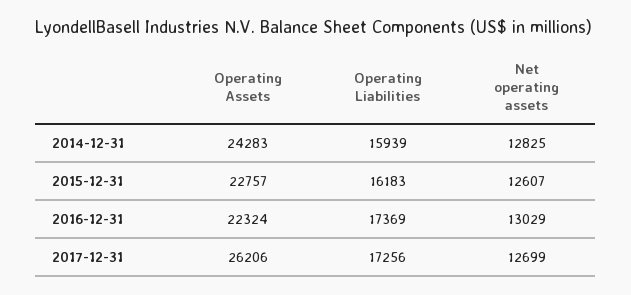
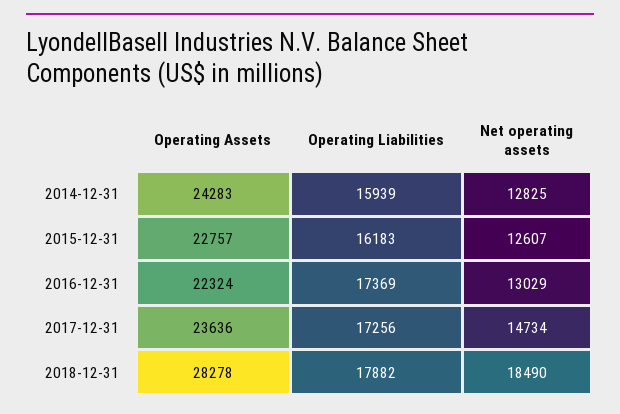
Operating Assets, 2017-12-31: 26206 -> 23636
Net operating assets, 2017-12-31: 12699 -> 14734
Operating Assets, 2018-12-31: none -> 28278
Operating Liabilities, 2018-12-31: none -> 17882
Net operating assets, 2018-12-31: none -> 18490

